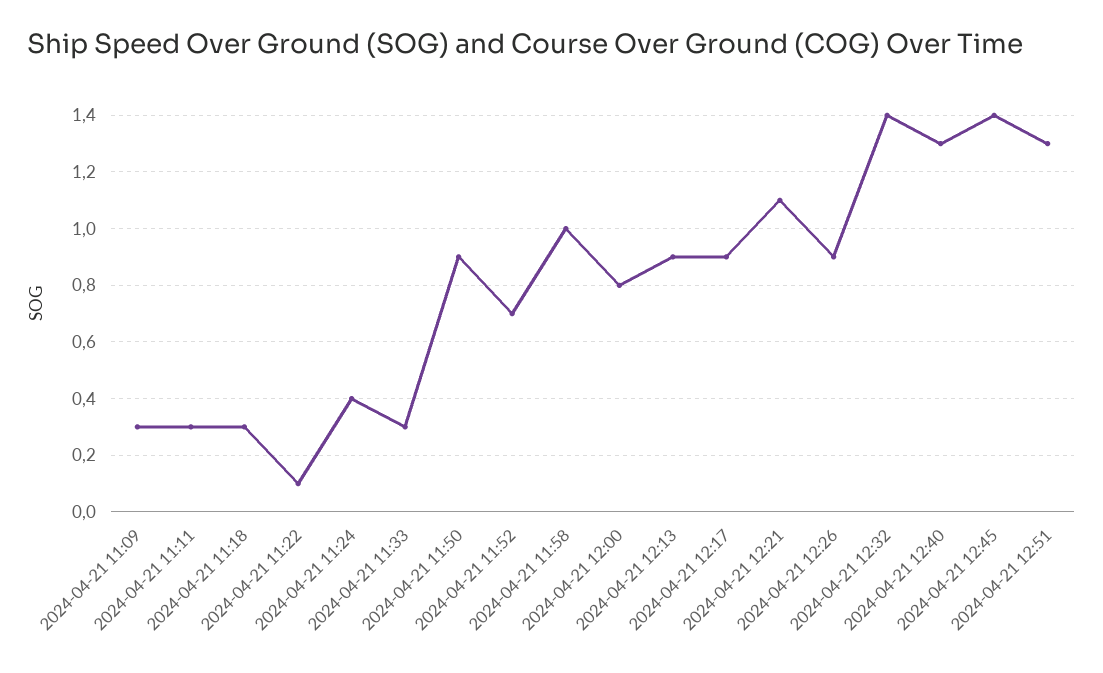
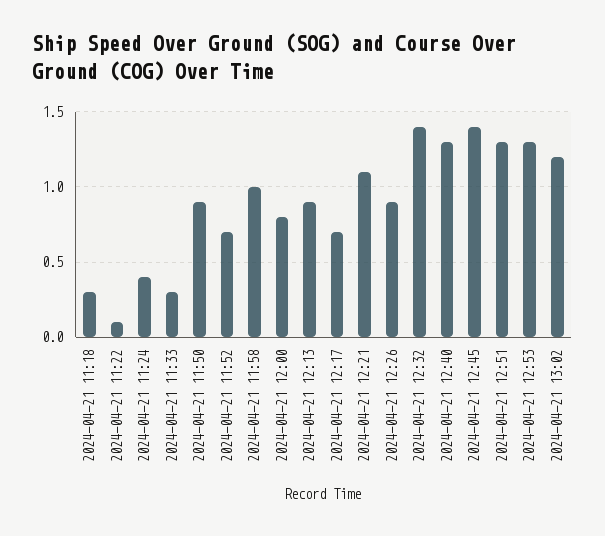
2024-04-21 11:09: 0.3 -> none
2024-04-21 11:11: 0.3 -> none
2024-04-21 12:17: 0.9 -> 0.7
2024-04-21 12:53: none -> 1.3
2024-04-21 13:02: none -> 1.2

